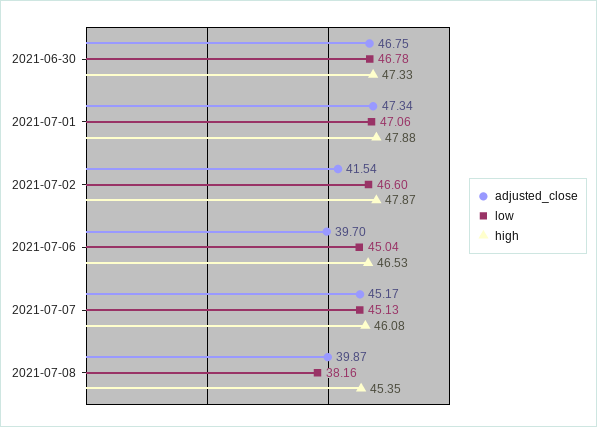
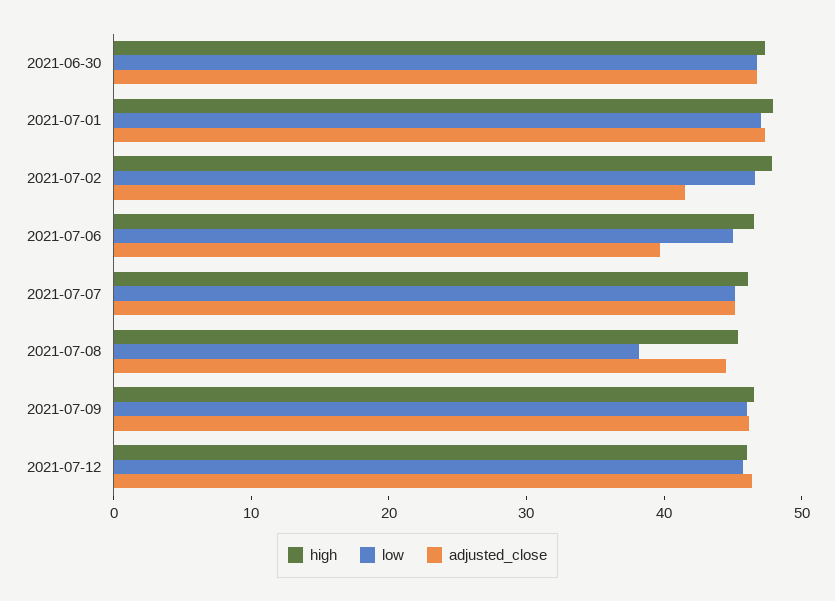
adjusted_close, 2021-07-08: 39.87 -> 44
high, 2021-07-09: none -> 46
low, 2021-07-09: none -> 46
adjusted_close, 2021-07-09: none -> 46
high, 2021-07-12: none -> 46
low, 2021-07-12: none -> 46
adjusted_close, 2021-07-12: none -> 46

